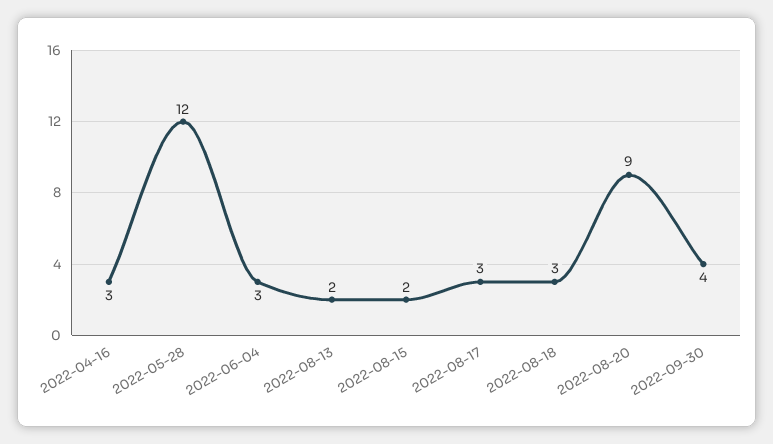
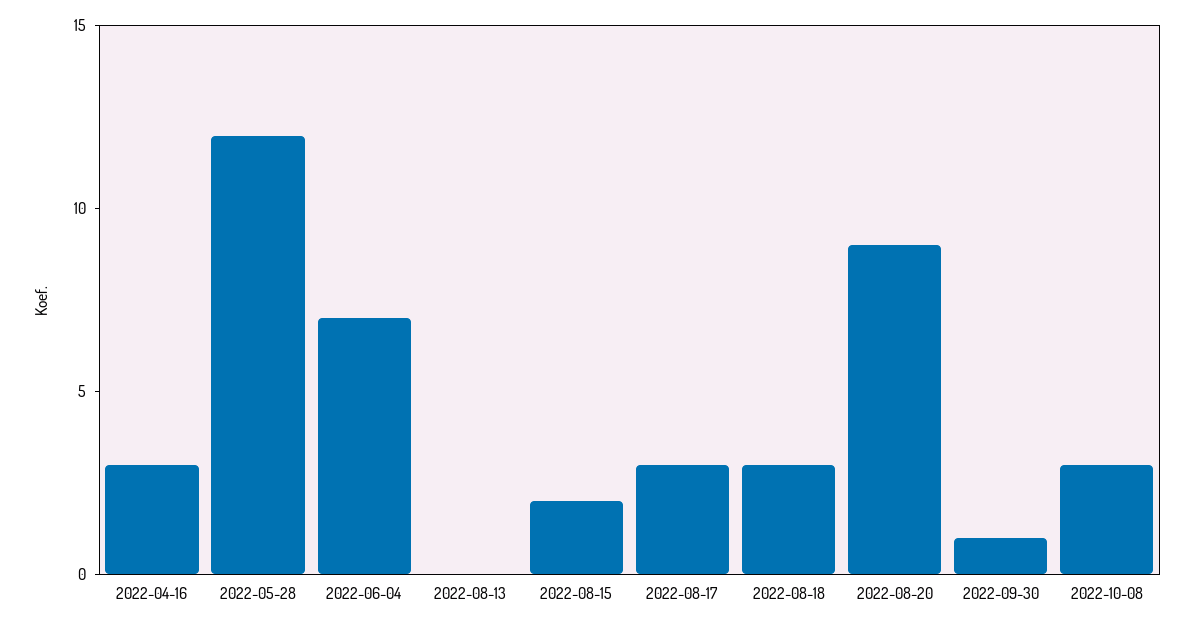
2022-06-04: 3 -> 7
2022-08-13: 2 -> 0
2022-09-30: 4 -> 1
2022-10-08: none -> 3

